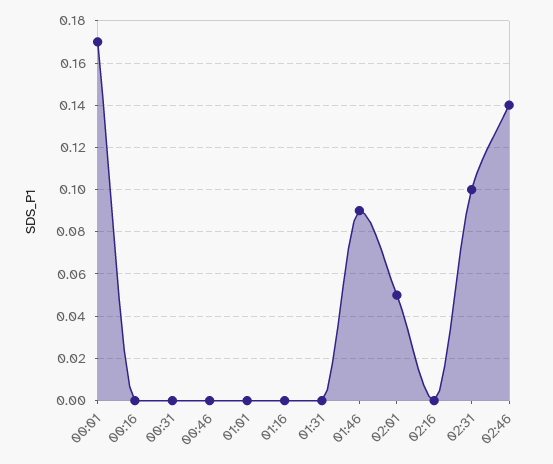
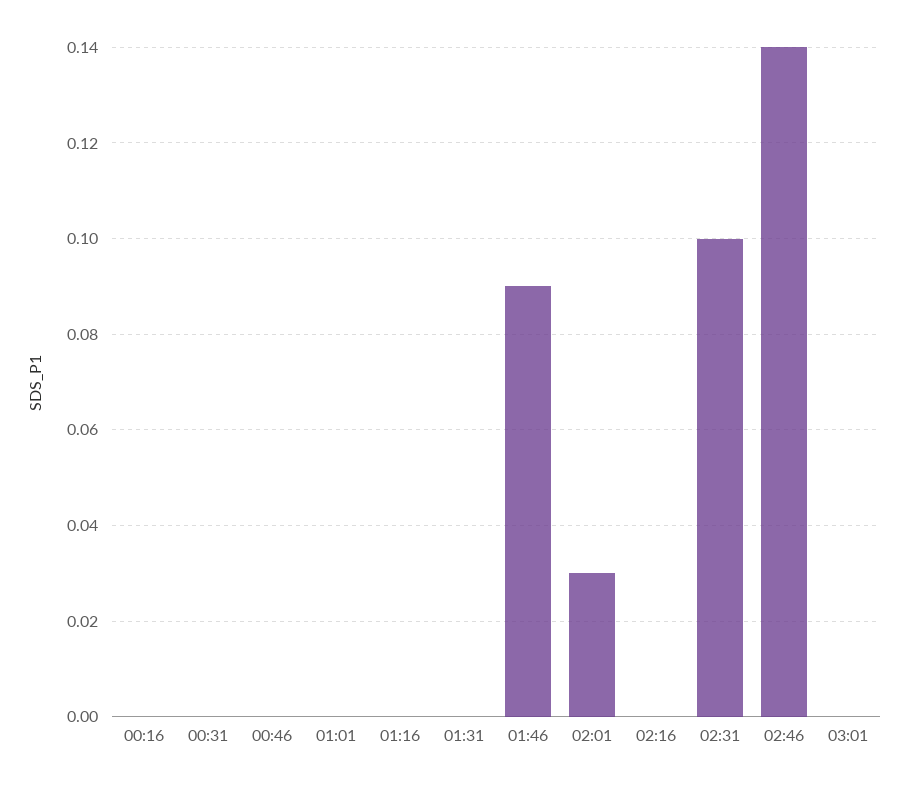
00:01: 0.17 -> none
02:01: 0.05 -> 0.03
03:01: none -> 0

